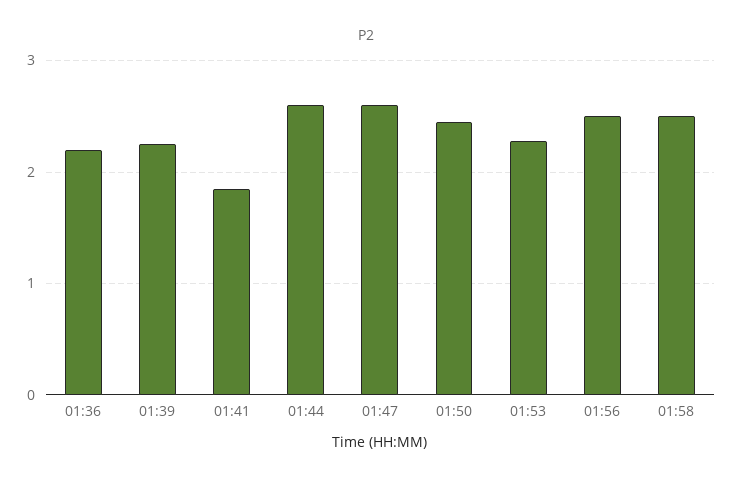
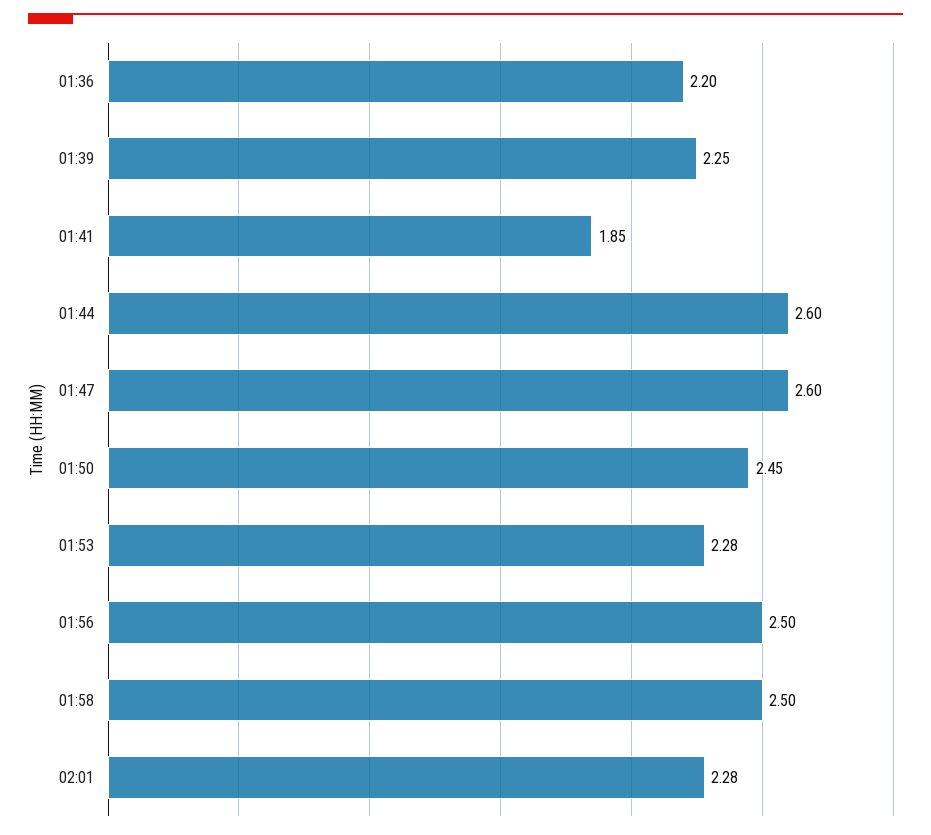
02:01: none -> 2.28

